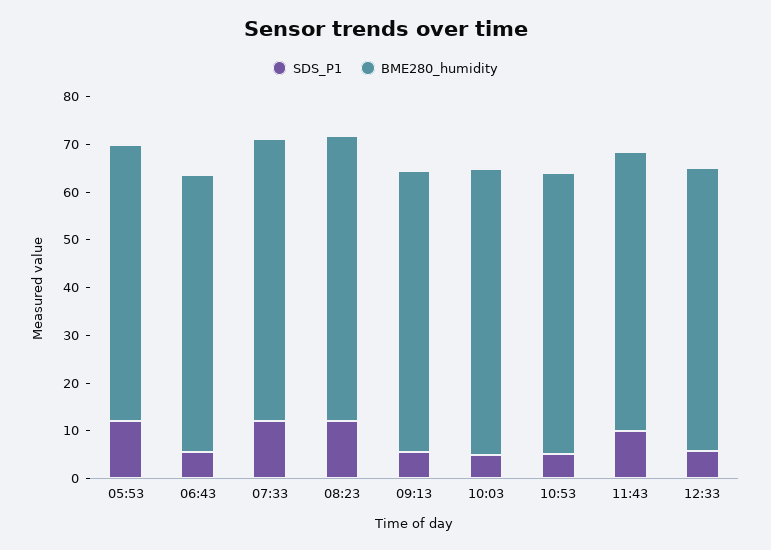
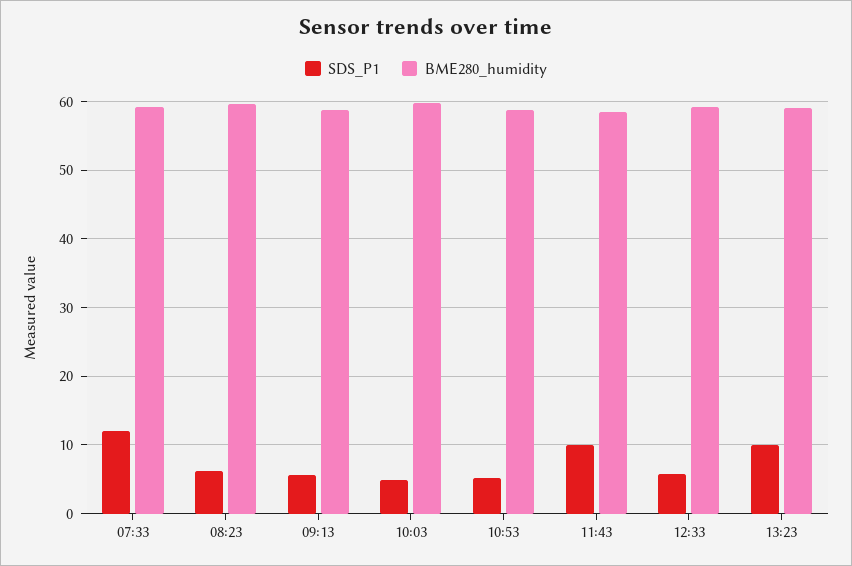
SDS_P1, 05:53: 12 -> none
BME280_humidity, 05:53: 58 -> none
SDS_P1, 06:43: 6 -> none
BME280_humidity, 06:43: 58 -> none
SDS_P1, 08:23: 12 -> 6
SDS_P1, 13:23: none -> 10
BME280_humidity, 13:23: none -> 59

